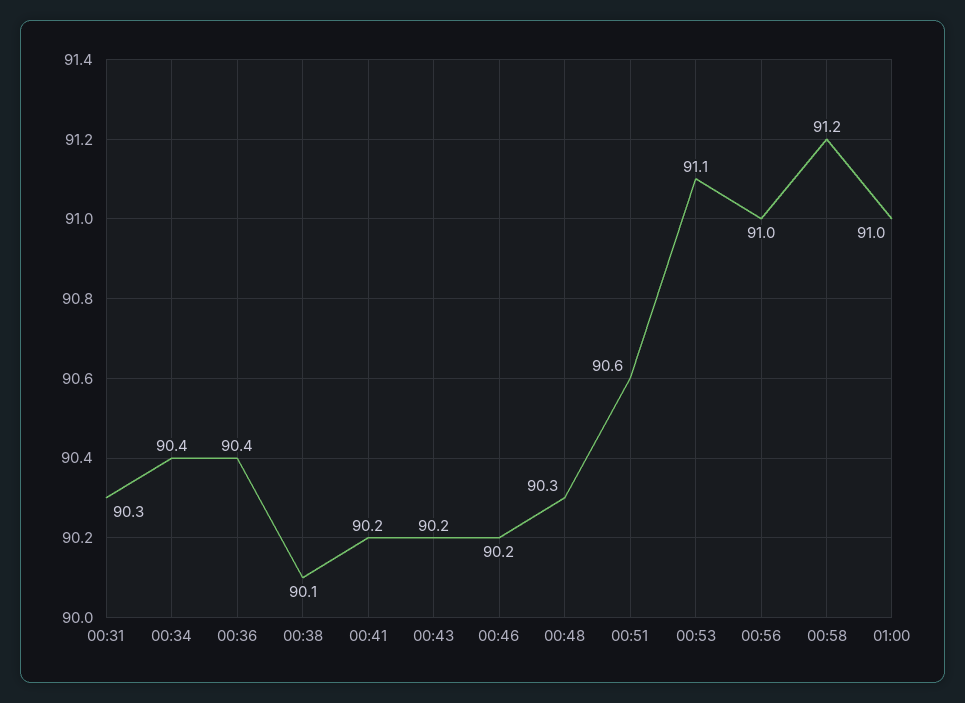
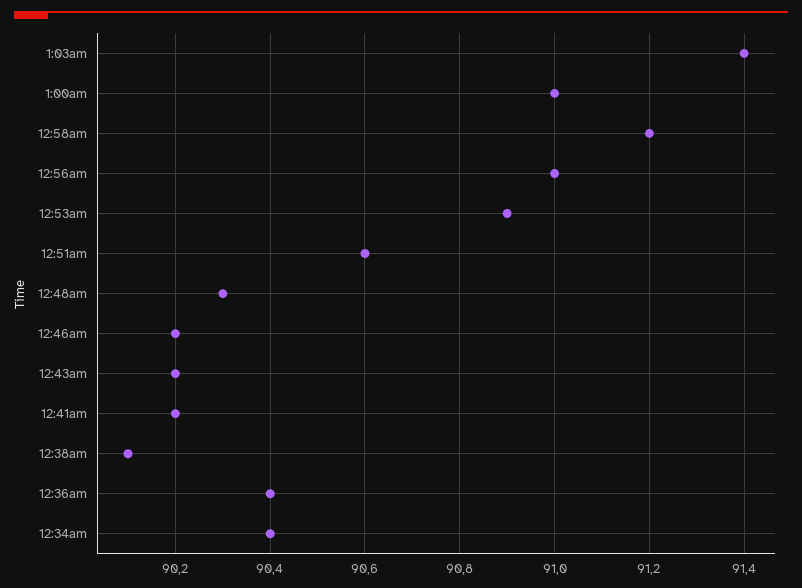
00:31: 90.3 -> none
00:53: 91.1 -> 90.9
1:03am: none -> 91.4

